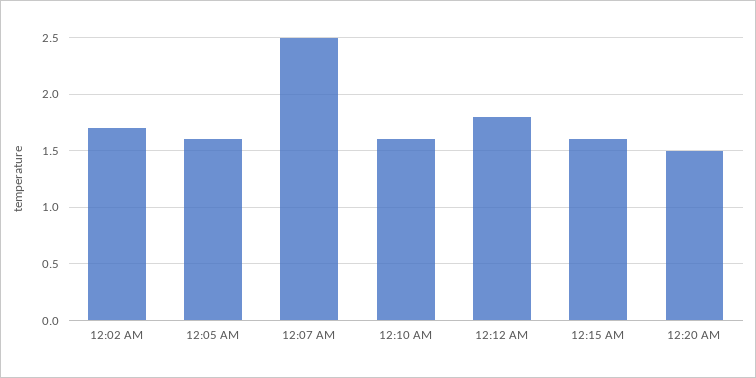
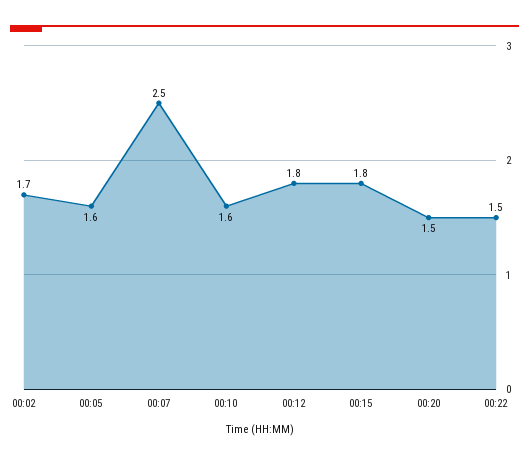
12:15 AM: 1.6 -> 1.8
00:22: none -> 1.5

